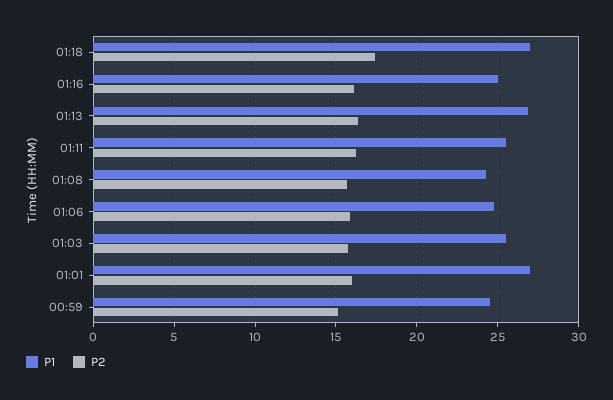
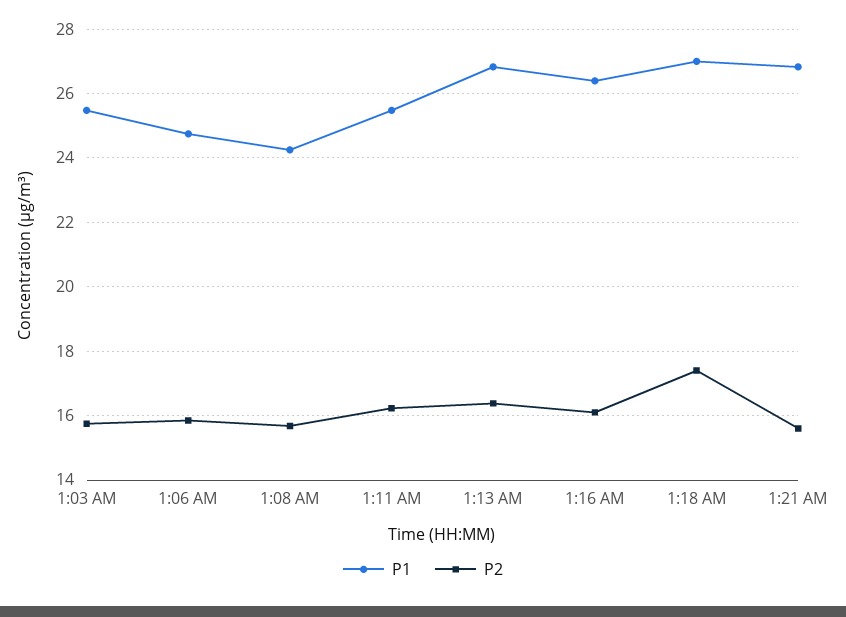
P1, 01:16: 25 -> 26.4
P1, 01:01: 27 -> none
P2, 01:01: 16 -> none
P1, 00:59: 24.5 -> none
P2, 00:59: 15 -> none
P1, 1:21 AM: none -> 26.8
P2, 1:21 AM: none -> 15.6

